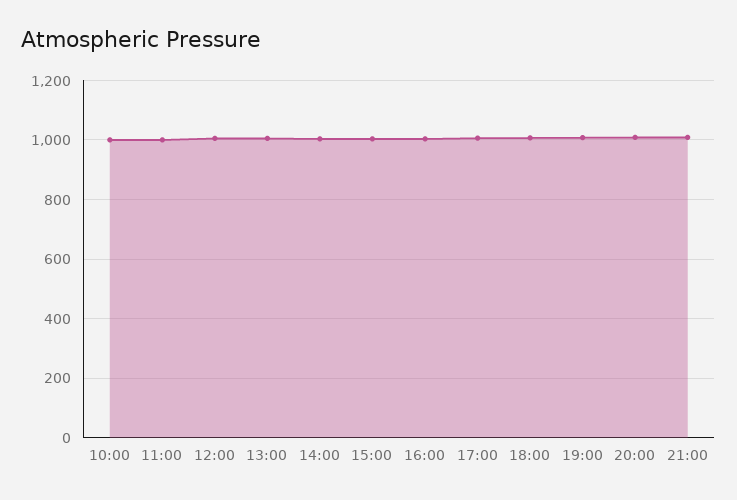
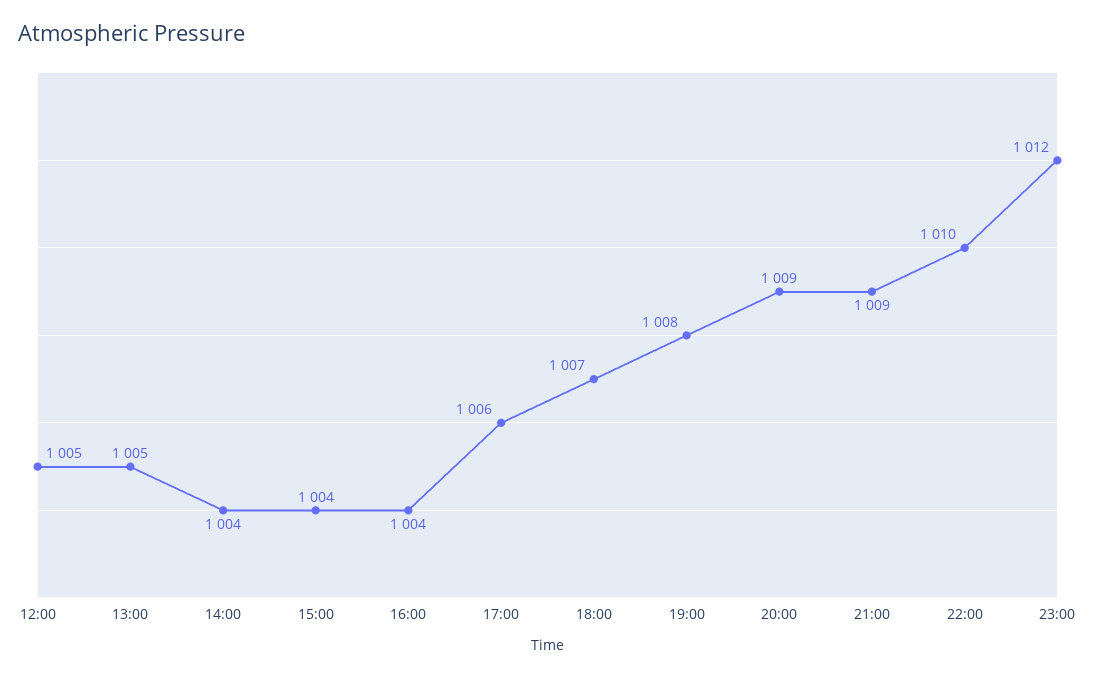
10:00: 1000 -> none
11:00: 1000 -> none
22:00: none -> 1010
23:00: none -> 1012

